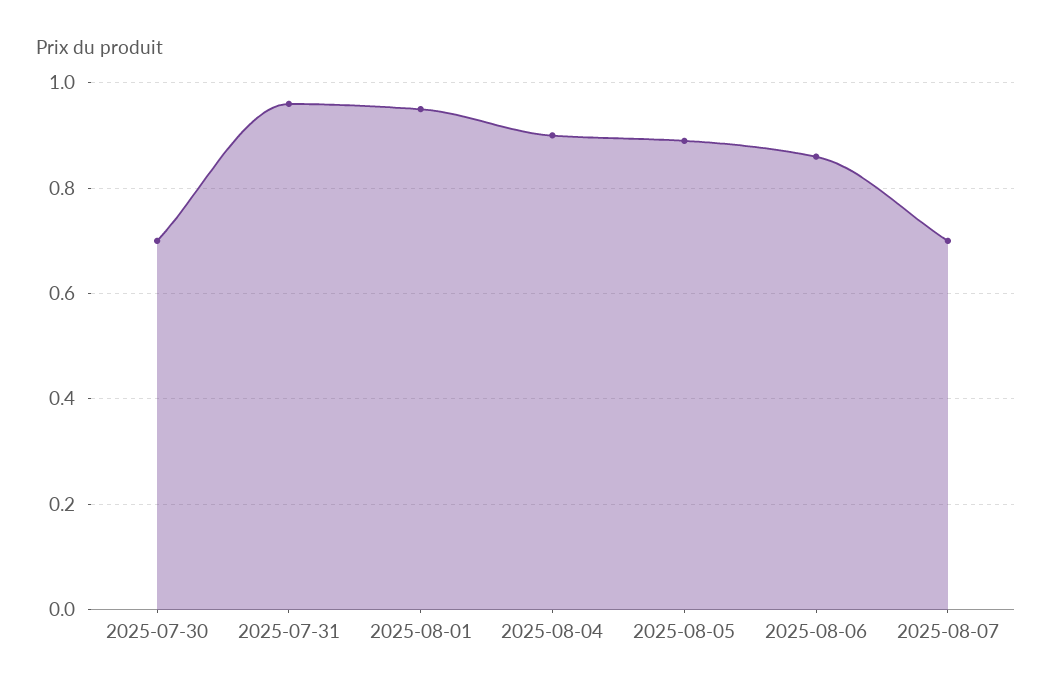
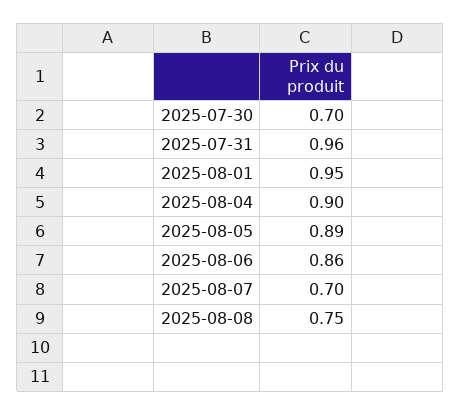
2025-08-08: none -> 0.75

